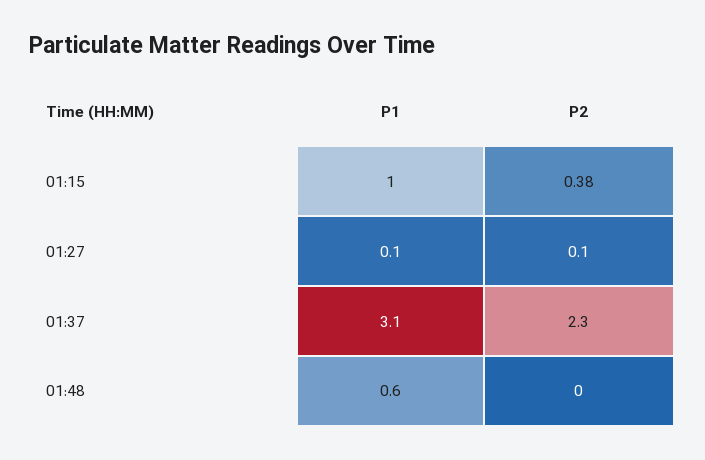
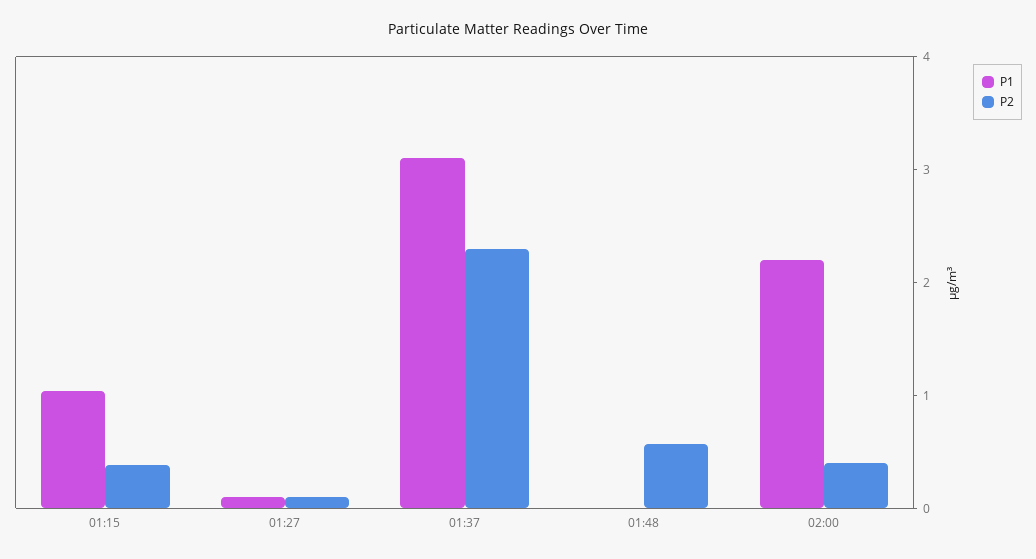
P1, 01:48: 0.6 -> 0
P2, 01:48: 0 -> 0.6
P1, 02:00: none -> 2.2
P2, 02:00: none -> 0.4

